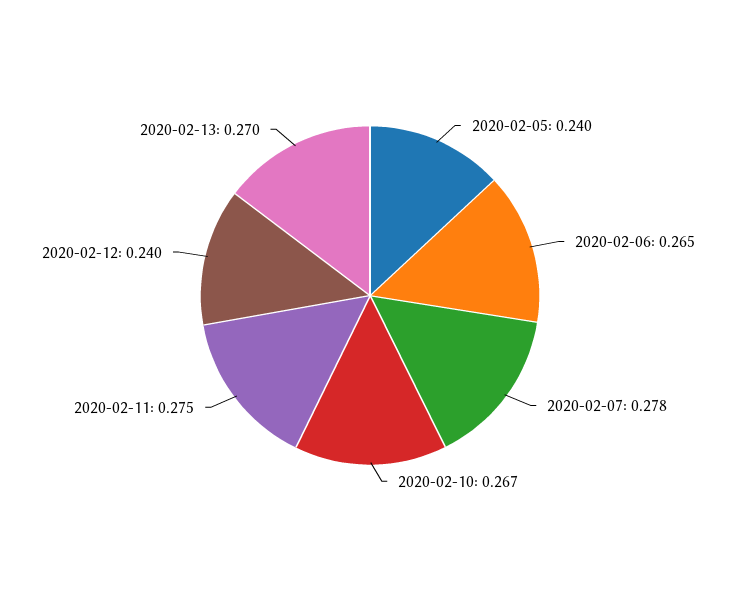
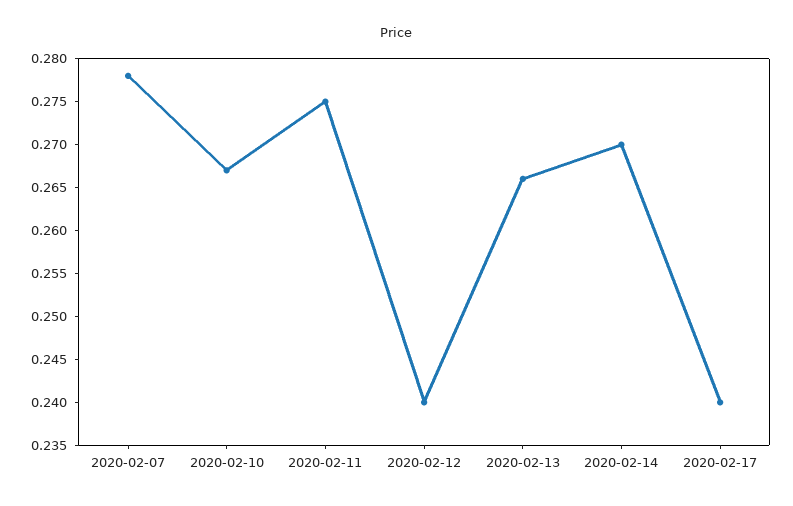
2020-02-05: 0.24 -> none
2020-02-06: 0.265 -> none
2020-02-13: 0.27 -> 0.266
2020-02-14: none -> 0.27
2020-02-17: none -> 0.24

